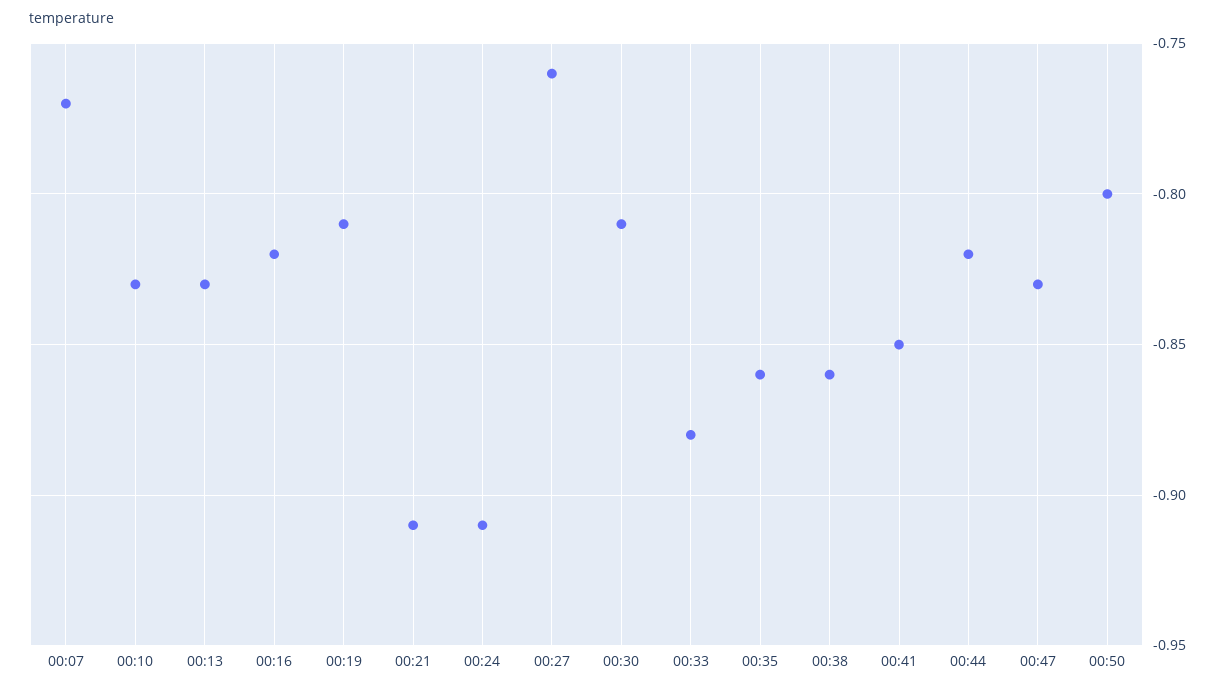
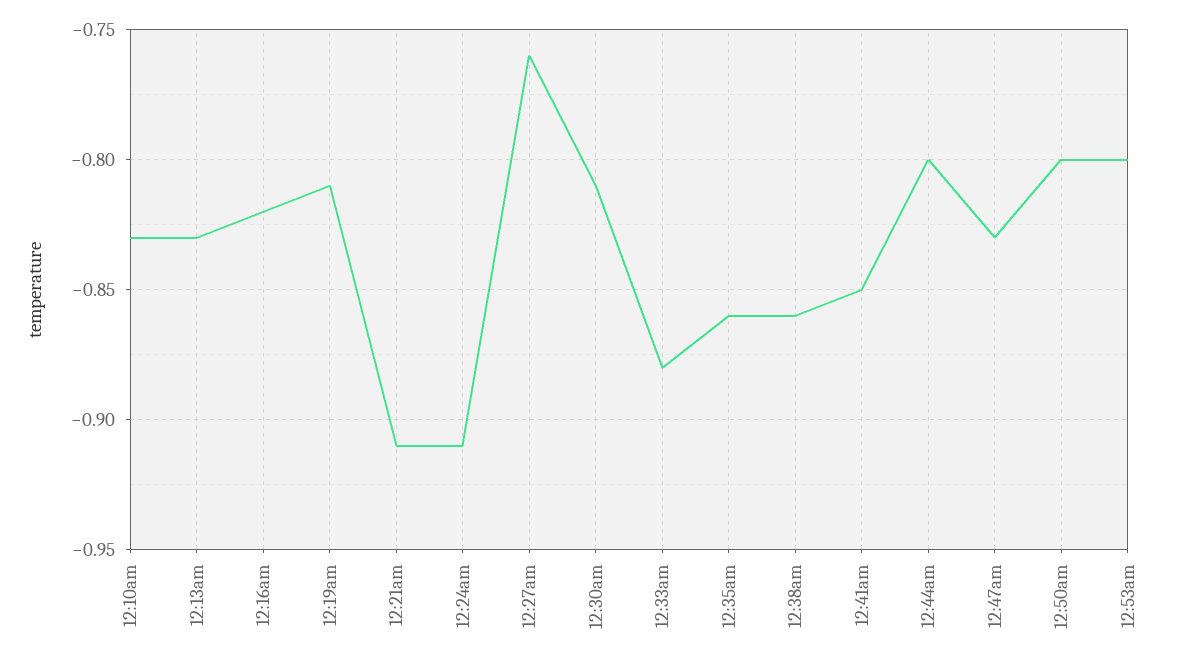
00:07: -0.77 -> none
00:44: -0.82 -> -0.8
12:53am: none -> -0.8

